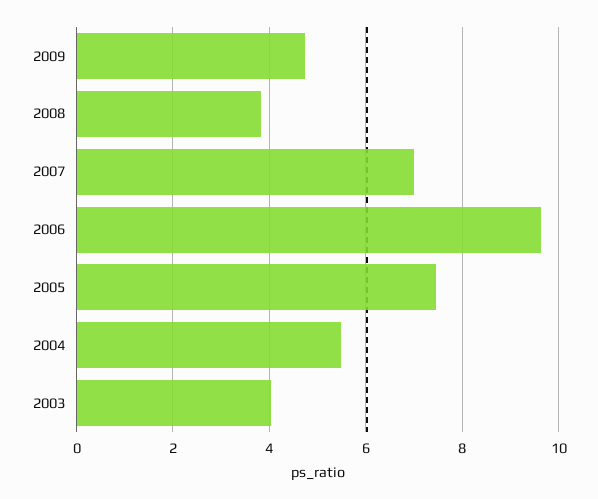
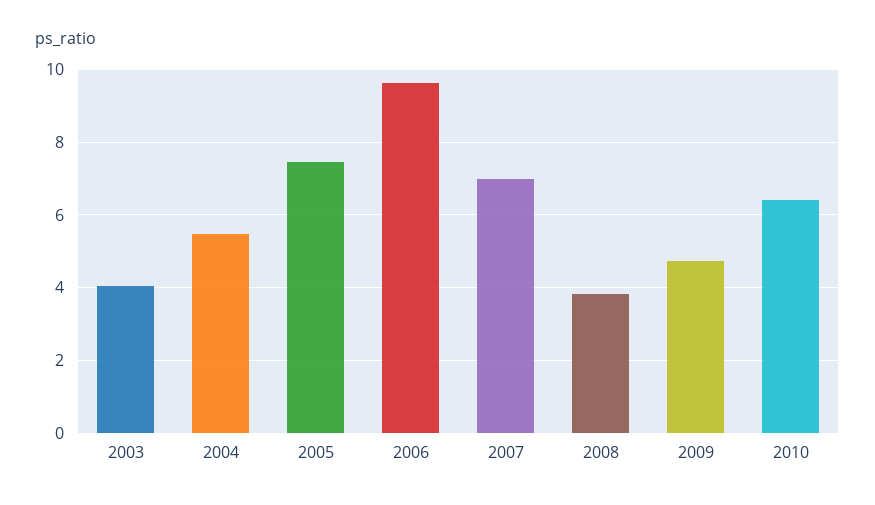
2010: none -> 6.4

